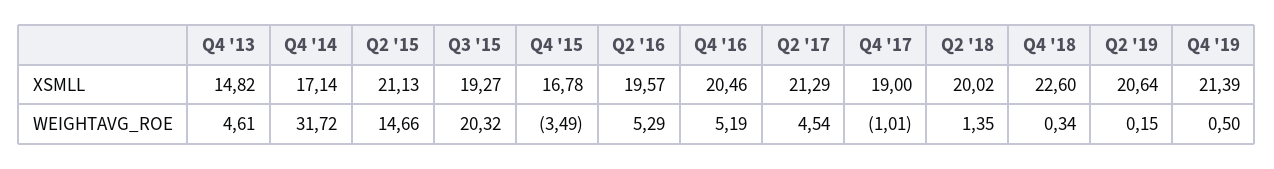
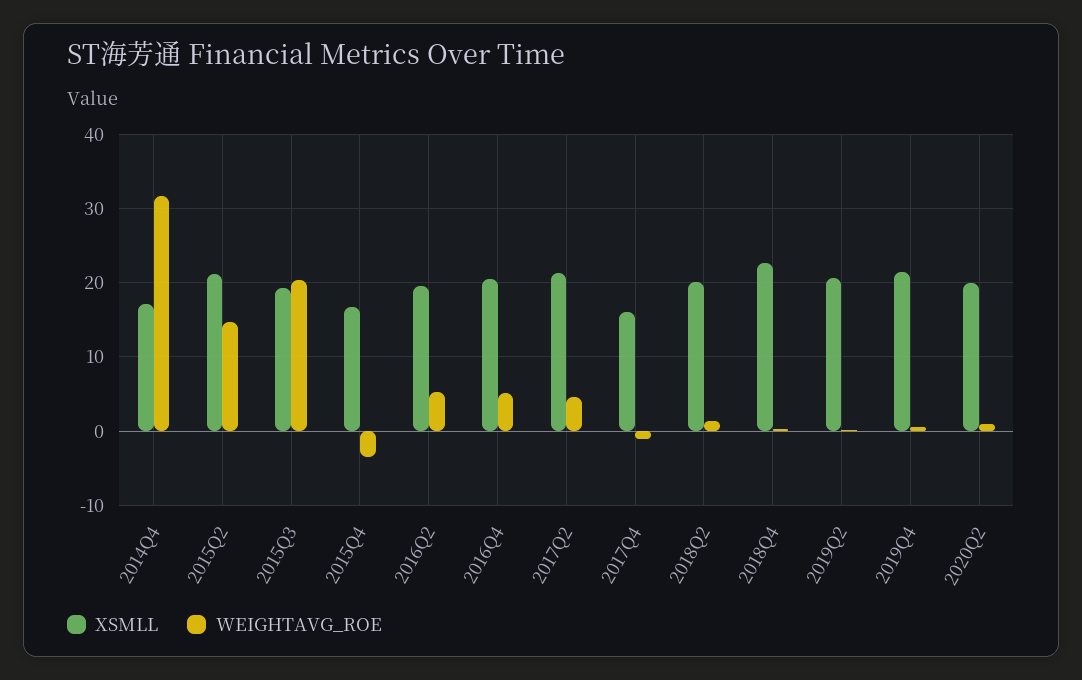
XSMLL, Q4 '13: 14.82 -> none
XSMLL, Q4 '17: 19 -> 16
WEIGHTAVG_ROE, Q4 '13: 4.61 -> none
XSMLL, 2020Q2: none -> 20
WEIGHTAVG_ROE, 2020Q2: none -> 1

